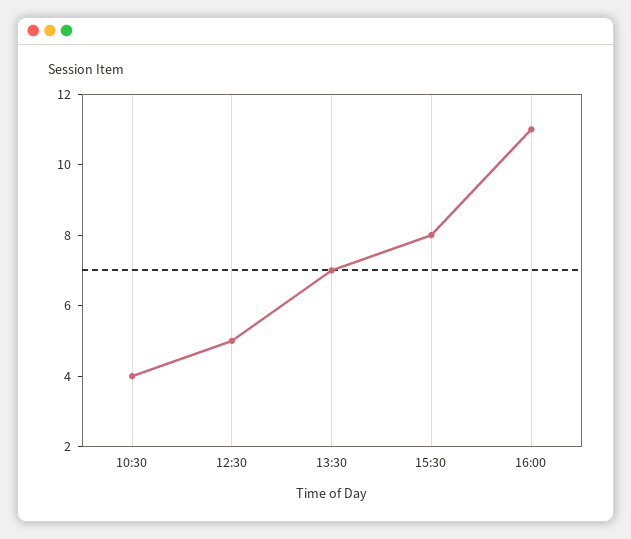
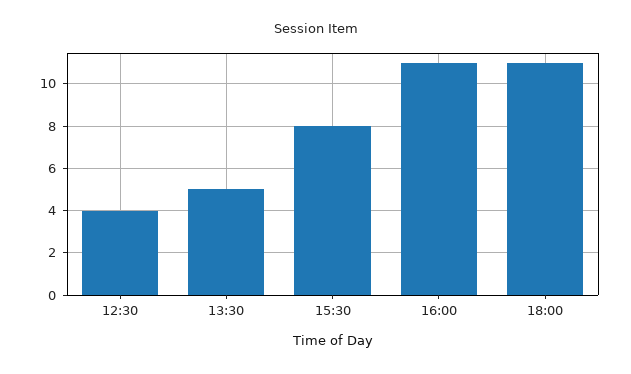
10:30: 4 -> none
12:30: 5 -> 4
13:30: 7 -> 5
18:00: none -> 11

